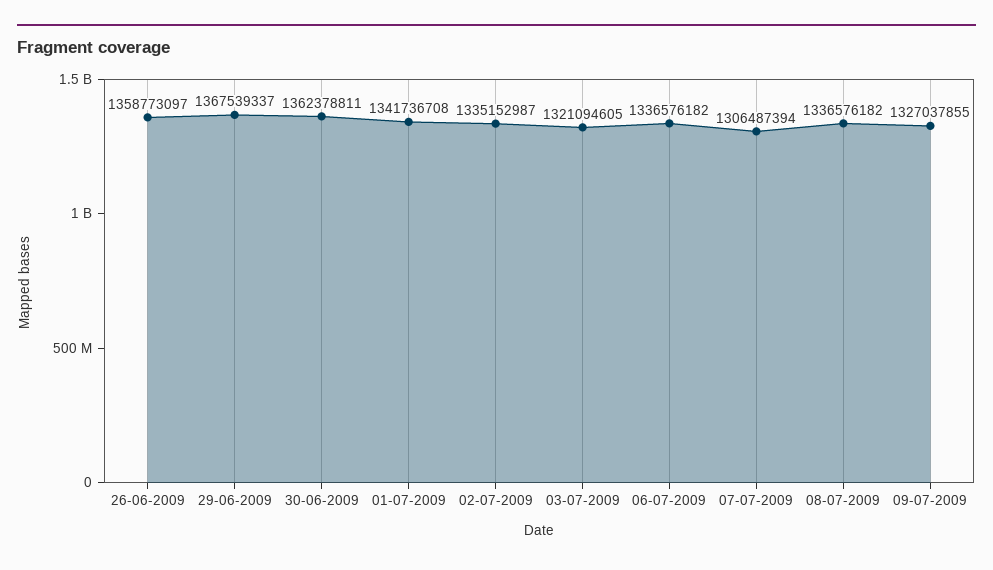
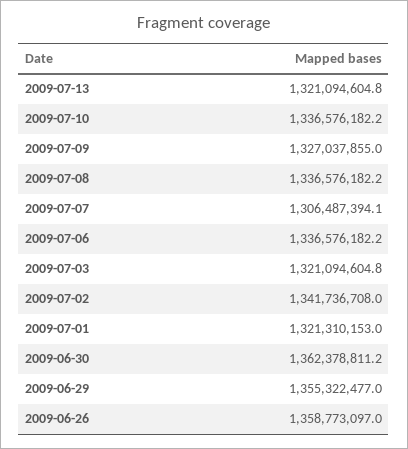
29-06-2009: 1367539337 -> 1355322477
01-07-2009: 1341736708 -> 1321310153
02-07-2009: 1335152987 -> 1341736708
2009-07-13: none -> 1321094604.8
2009-07-10: none -> 1336576182.2

